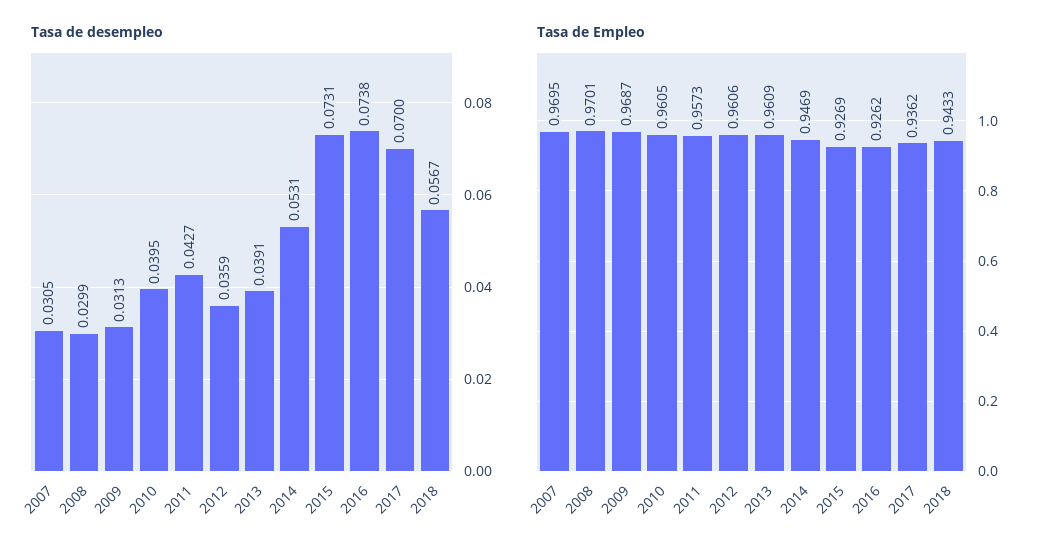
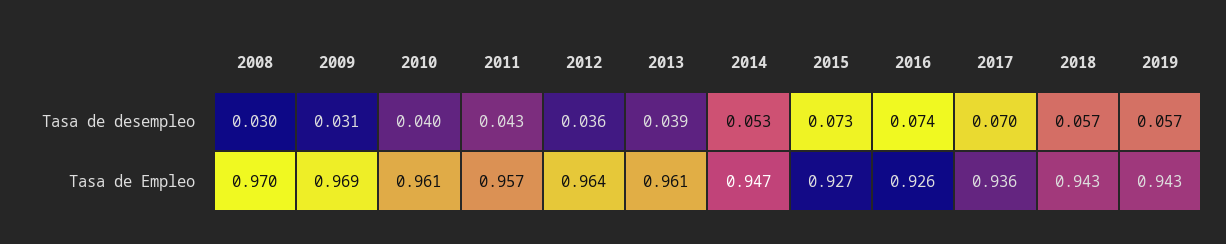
Tasa de desempleo, 2007: 0.0305 -> none
Tasa de Empleo, 2007: 0.9695 -> none
Tasa de Empleo, 2012: 0.9606 -> 0.964
Tasa de desempleo, 2019: none -> 0.057
Tasa de Empleo, 2019: none -> 0.943

